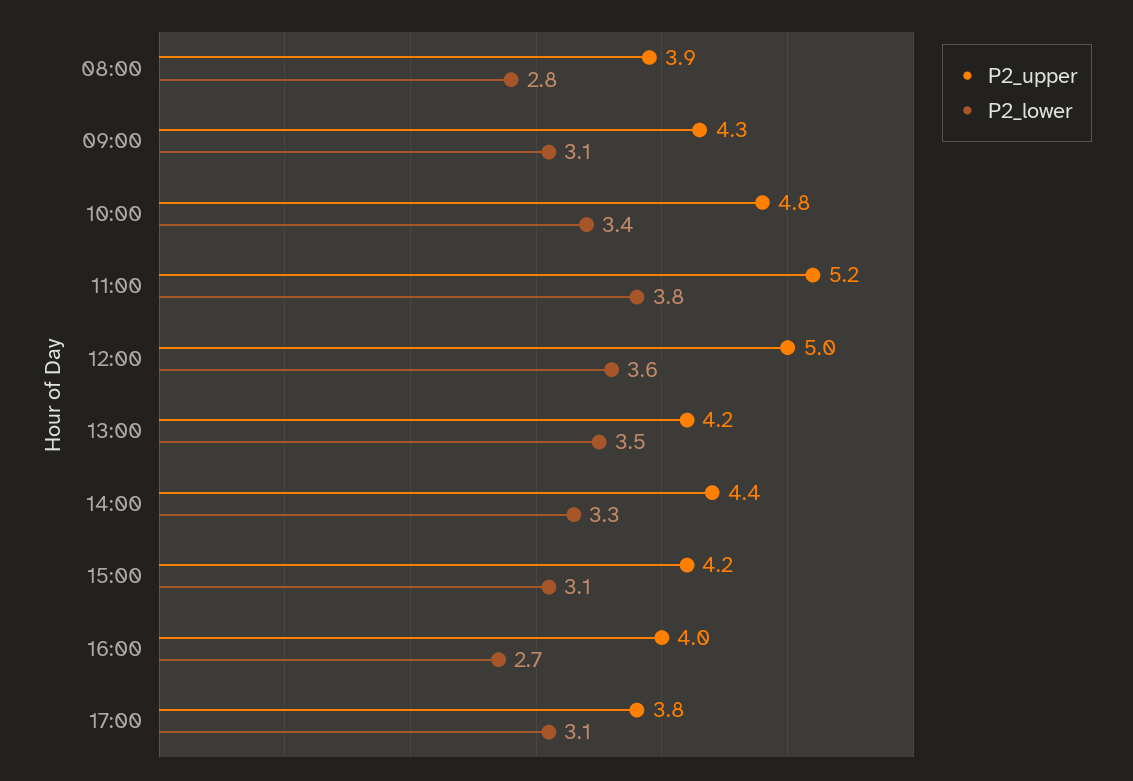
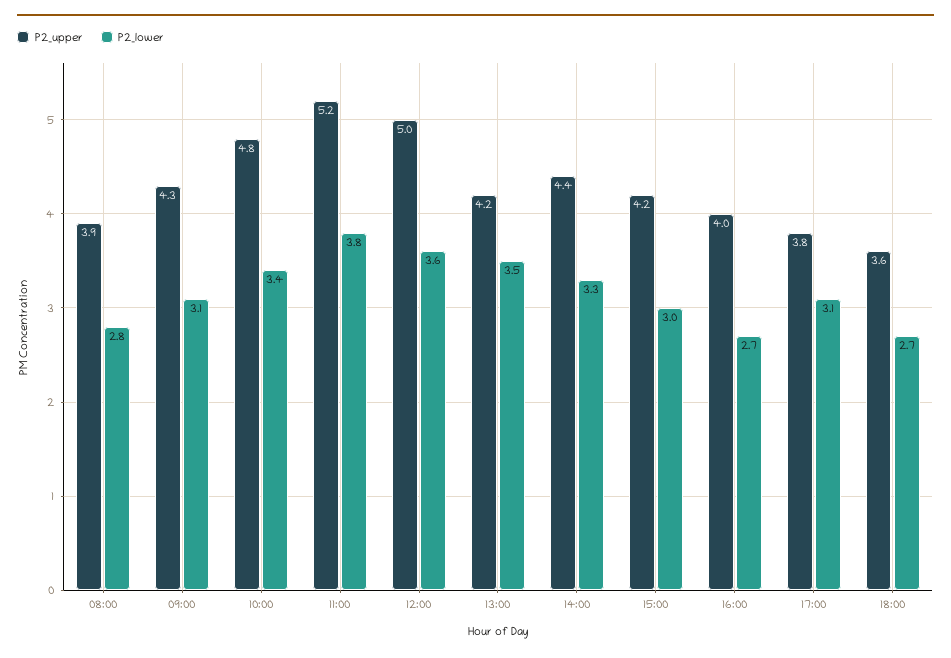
P2_lower, 15:00: 3.1 -> 3
P2_upper, 18:00: none -> 3.6
P2_lower, 18:00: none -> 2.7

